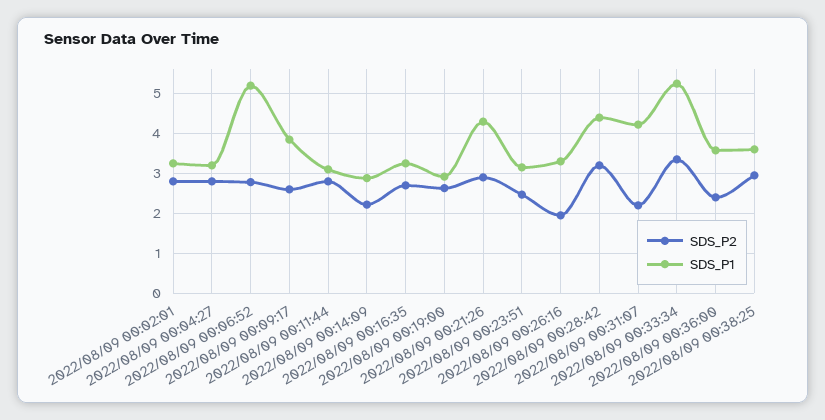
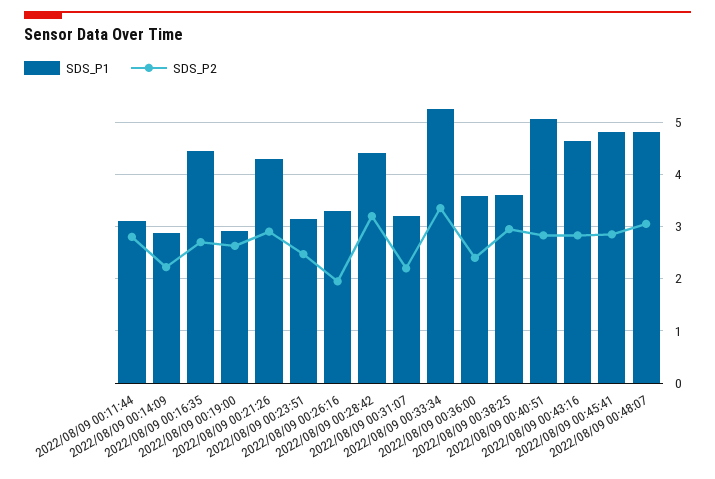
SDS_P2, 2022/08/09 00:02:01: 2.8 -> none
SDS_P1, 2022/08/09 00:02:01: 3.2 -> none
SDS_P2, 2022/08/09 00:04:27: 2.8 -> none
SDS_P1, 2022/08/09 00:04:27: 3.2 -> none
SDS_P2, 2022/08/09 00:06:52: 2.8 -> none
SDS_P1, 2022/08/09 00:06:52: 5.2 -> none
SDS_P2, 2022/08/09 00:09:17: 2.6 -> none
SDS_P1, 2022/08/09 00:09:17: 3.8 -> none
SDS_P1, 2022/08/09 00:16:35: 3.2 -> 4.4
SDS_P1, 2022/08/09 00:31:07: 4.2 -> 3.2
SDS_P1, 2022/08/09 00:40:51: none -> 5
SDS_P2, 2022/08/09 00:40:51: none -> 2.8
SDS_P1, 2022/08/09 00:43:16: none -> 4.6
SDS_P2, 2022/08/09 00:43:16: none -> 2.8
SDS_P1, 2022/08/09 00:45:41: none -> 4.8
SDS_P2, 2022/08/09 00:45:41: none -> 2.8
SDS_P1, 2022/08/09 00:48:07: none -> 4.8
SDS_P2, 2022/08/09 00:48:07: none -> 3

